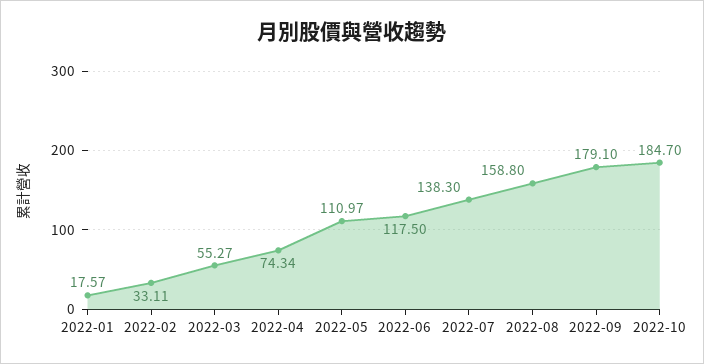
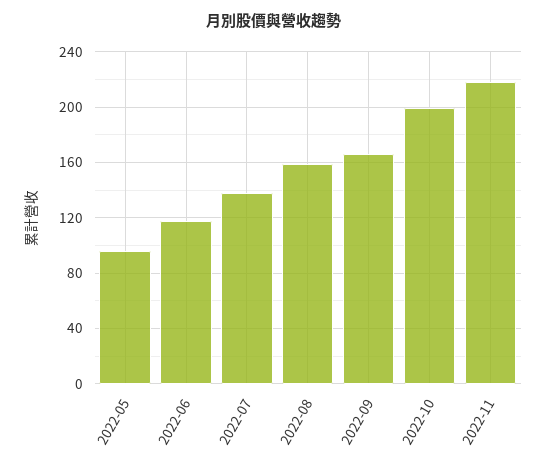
2022-01: 17.57 -> none
2022-02: 33.11 -> none
2022-03: 55.27 -> none
2022-04: 74.34 -> none
2022-05: 110.97 -> 95
2022-09: 179.1 -> 165
2022-10: 184.7 -> 200
2022-11: none -> 220

